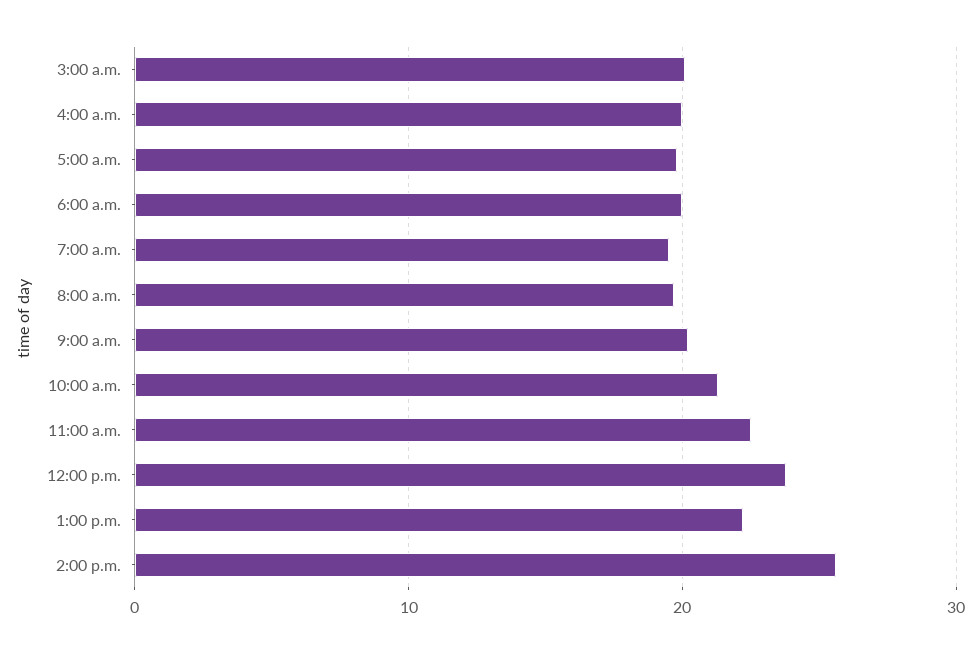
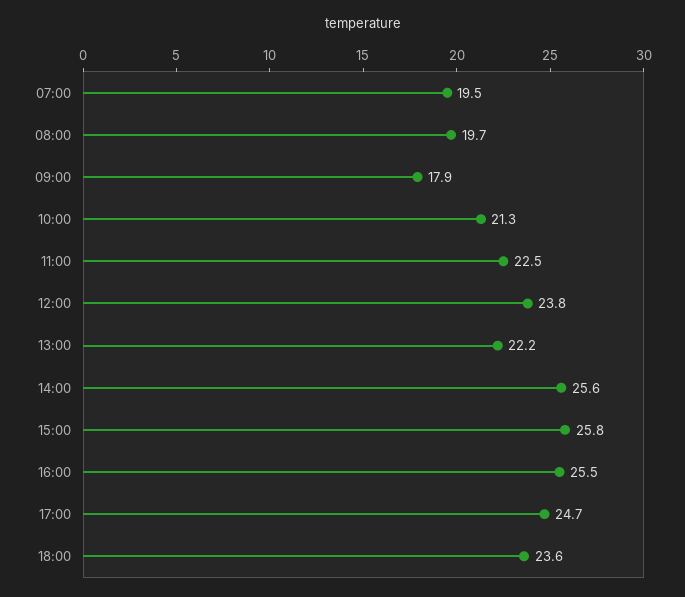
3:00 a.m.: 20 -> none
4:00 a.m.: 20 -> none
5:00 a.m.: 20 -> none
6:00 a.m.: 20 -> none
9:00 a.m.: 20 -> 17.9
15:00: none -> 25.8
16:00: none -> 25.5
17:00: none -> 24.7
18:00: none -> 23.6

